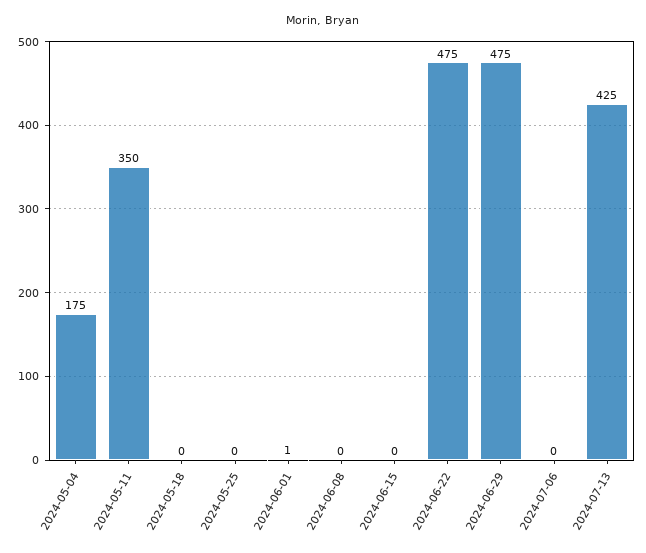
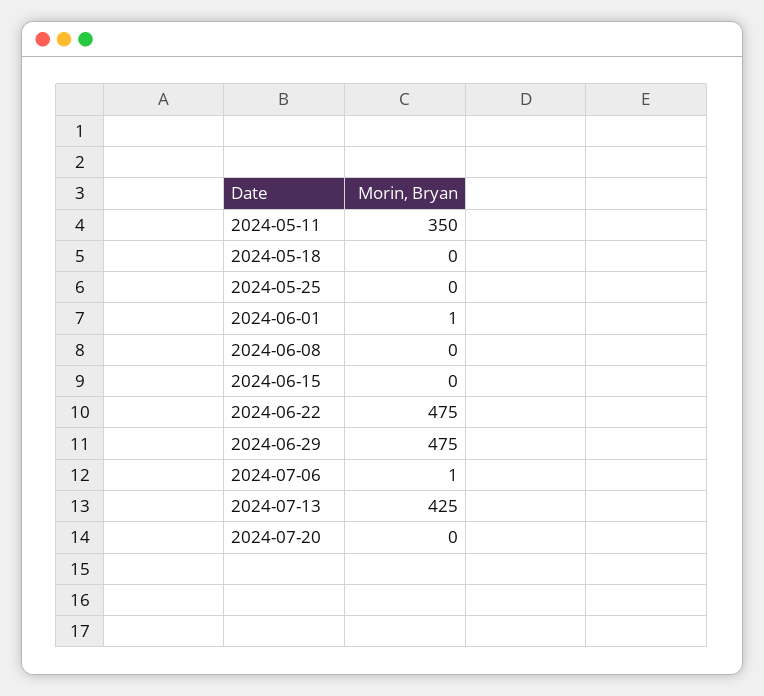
2024-05-04: 175 -> none
2024-07-06: 0 -> 1
2024-07-20: none -> 0

